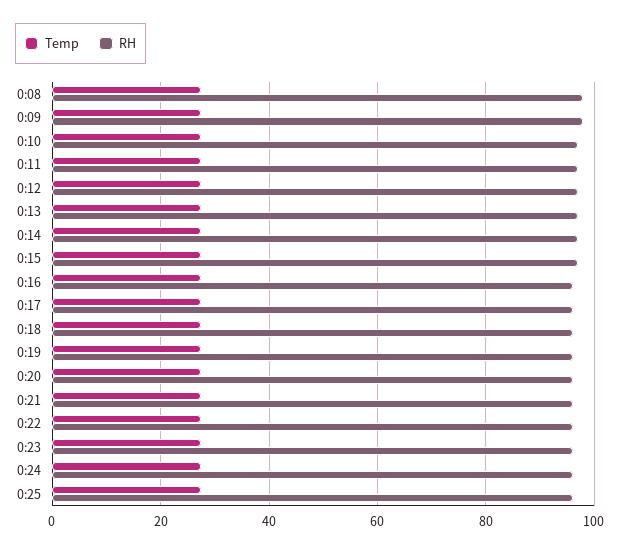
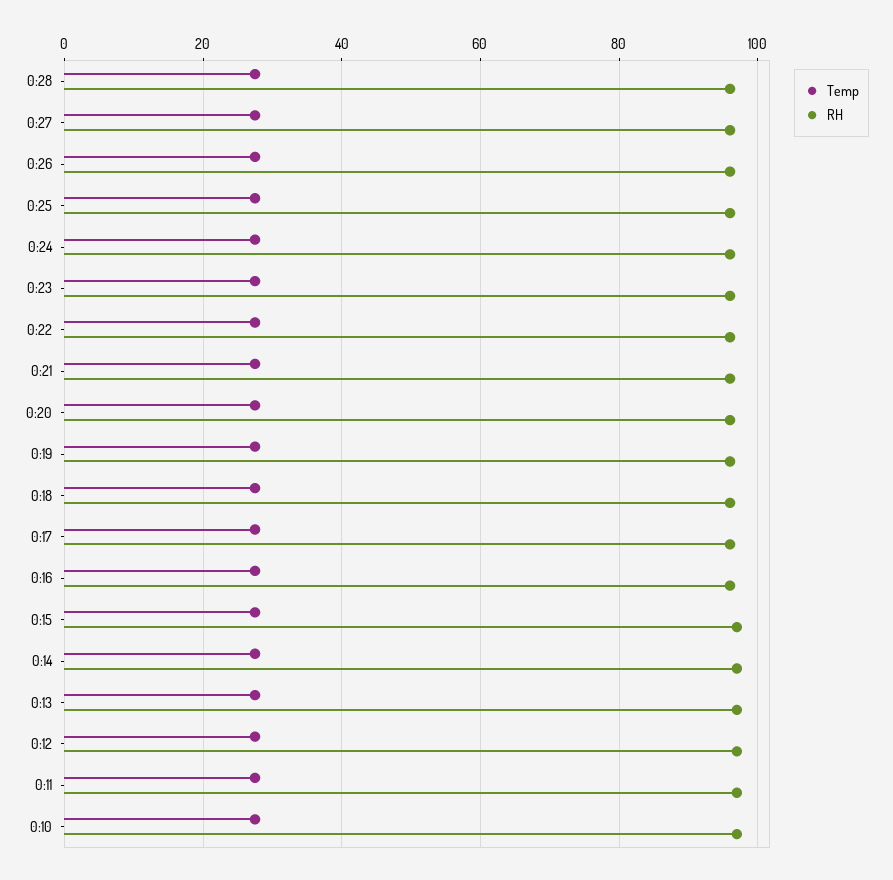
Temp, 0:08: 28 -> none
RH, 0:08: 98 -> none
Temp, 0:09: 28 -> none
RH, 0:09: 98 -> none
Temp, 0:28: none -> 28
RH, 0:28: none -> 96
Temp, 0:27: none -> 28
RH, 0:27: none -> 96
Temp, 0:26: none -> 28
RH, 0:26: none -> 96

